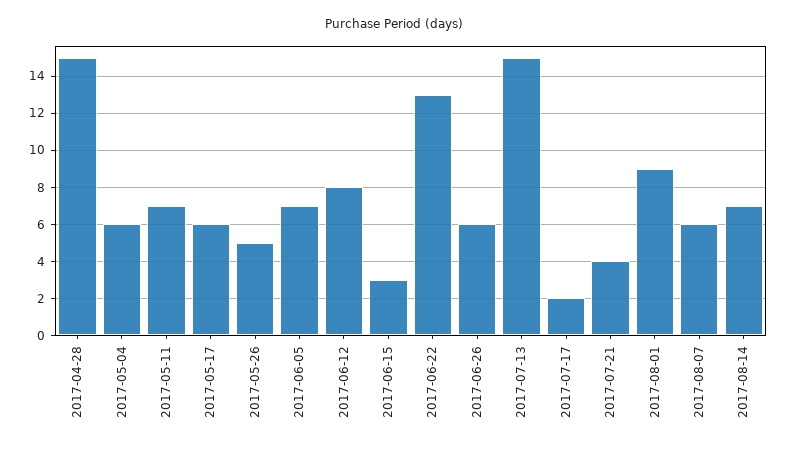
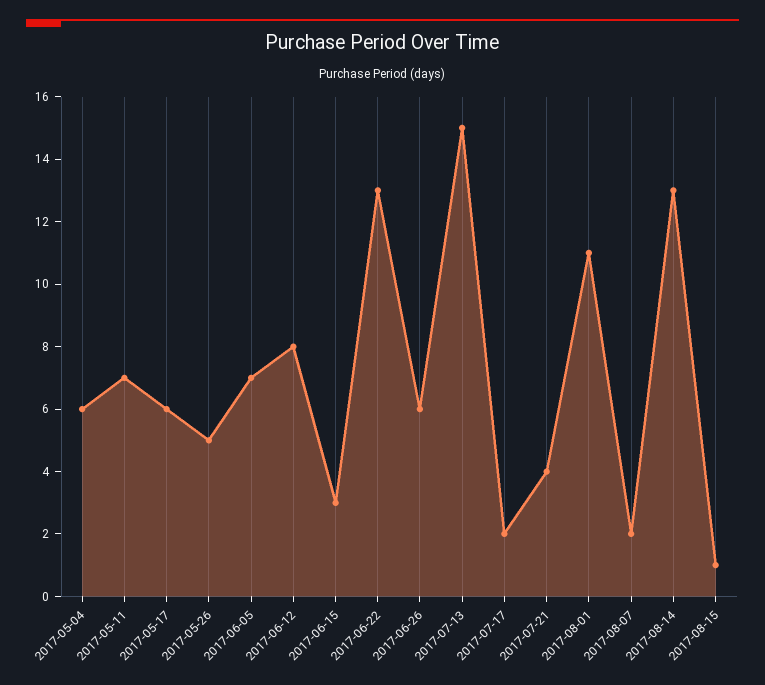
2017-04-28: 15 -> none
2017-08-01: 9 -> 11
2017-08-07: 6 -> 2
2017-08-14: 7 -> 13
2017-08-15: none -> 1

